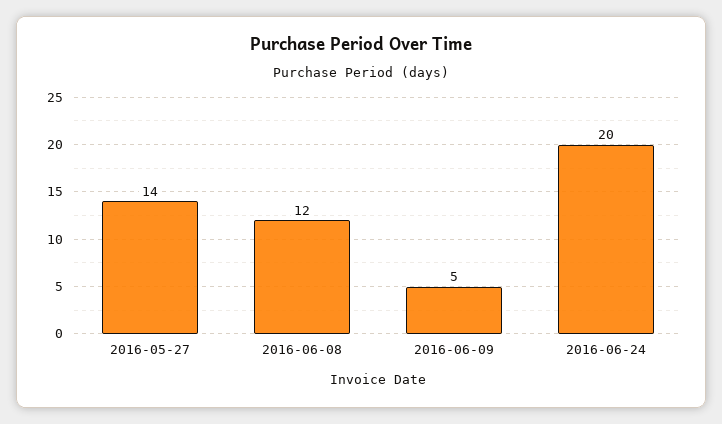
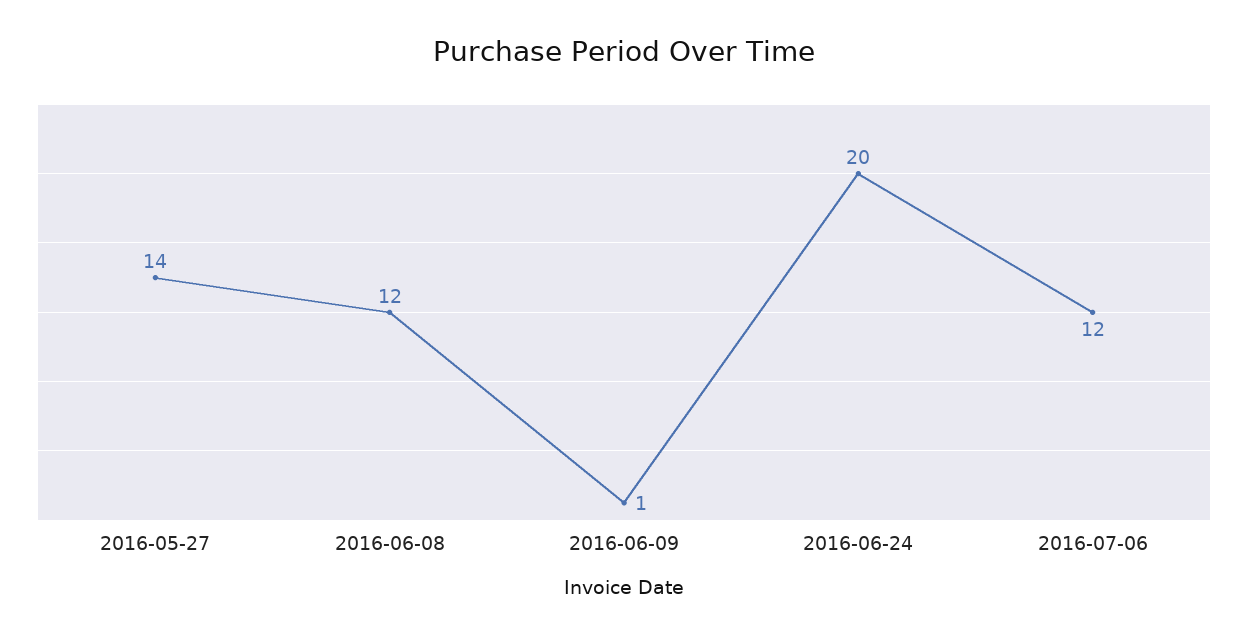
2016-06-09: 5 -> 1
2016-07-06: none -> 12

